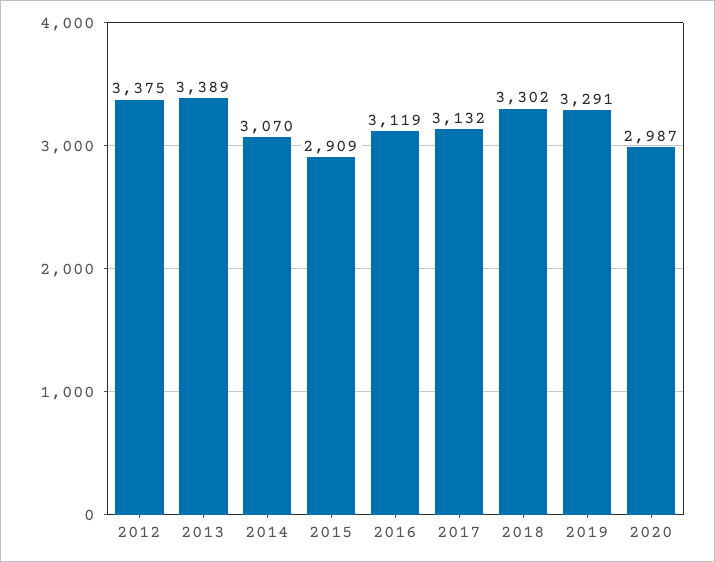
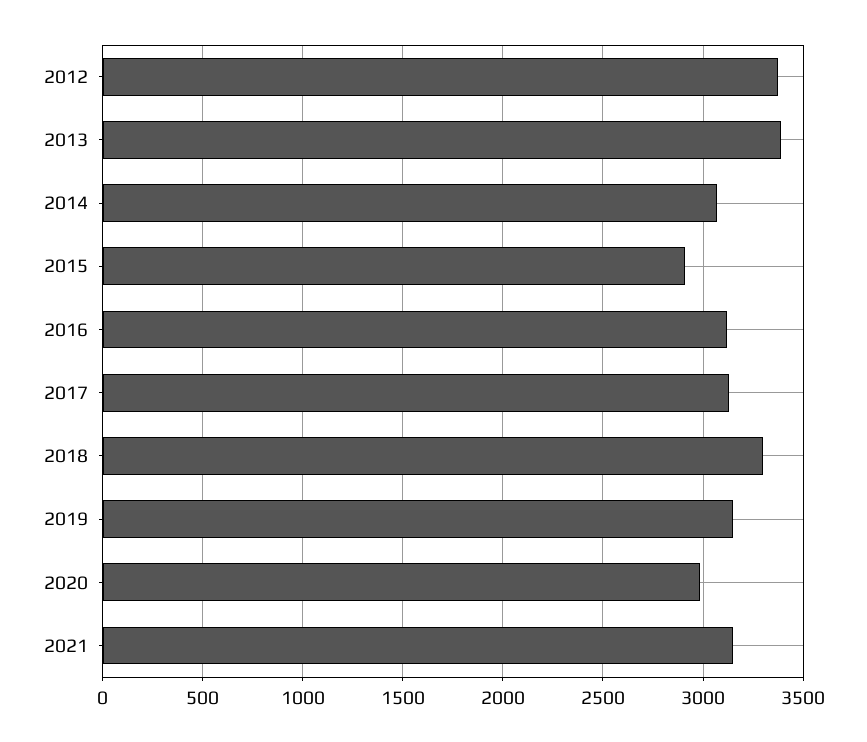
2019: 3291 -> 3150
2021: none -> 3150

